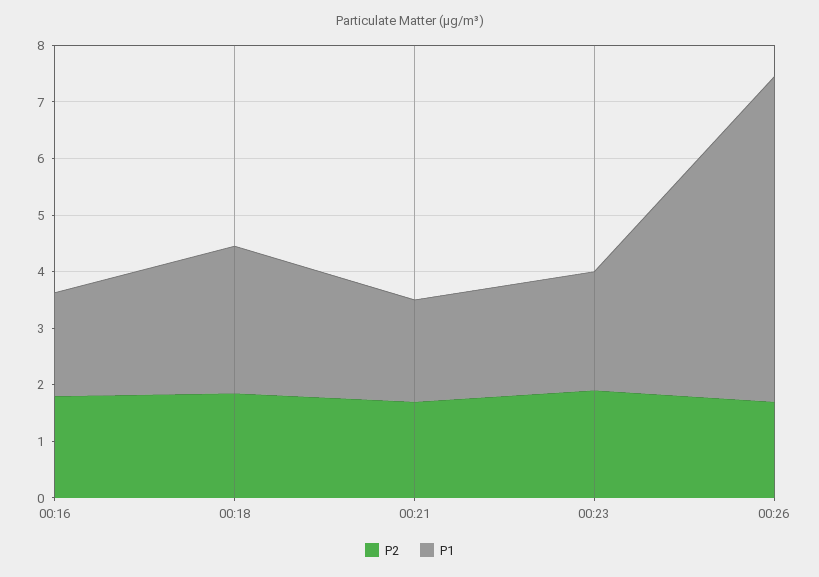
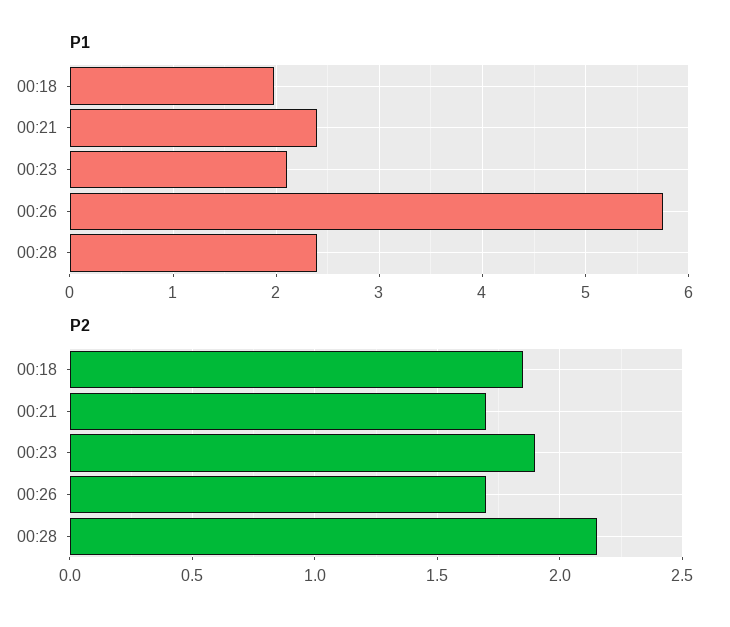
P2, 00:16: 1.8 -> none
P1, 00:16: 1.8 -> none
P1, 00:18: 2.6 -> 2
P1, 00:21: 1.8 -> 2.4
P1, 00:28: none -> 2.4
P2, 00:28: none -> 2.15

